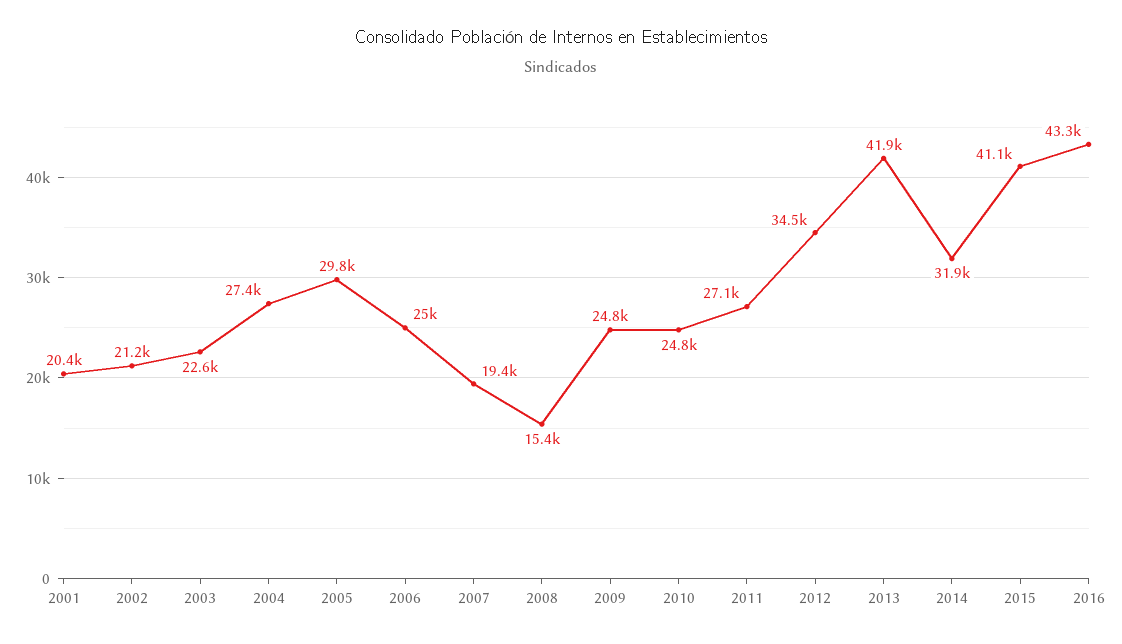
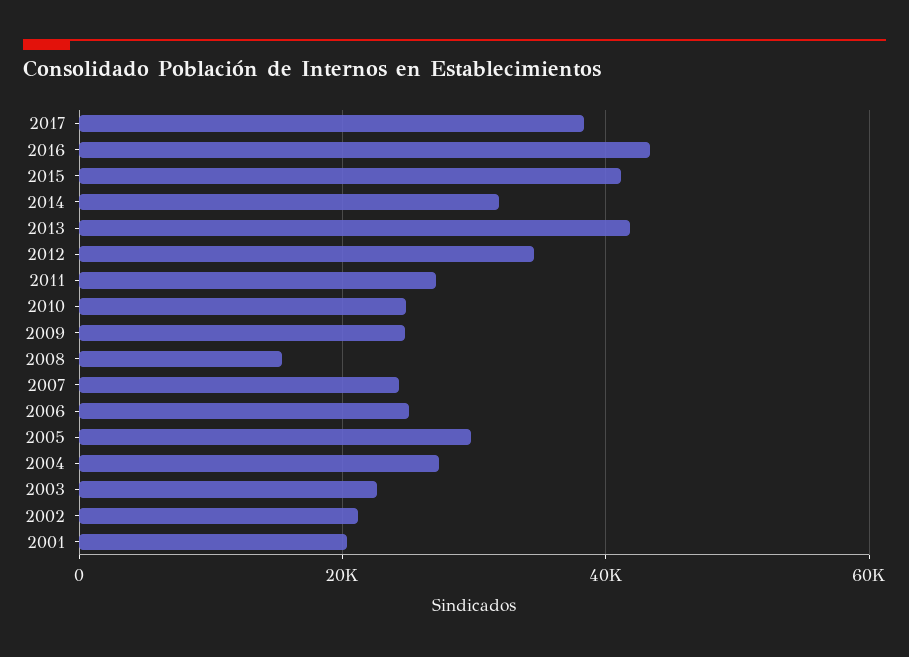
2007: 19400 -> 24000
2017: none -> 38000

